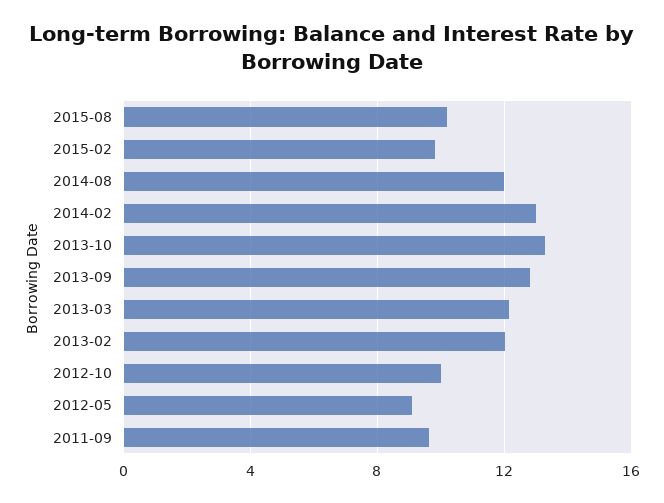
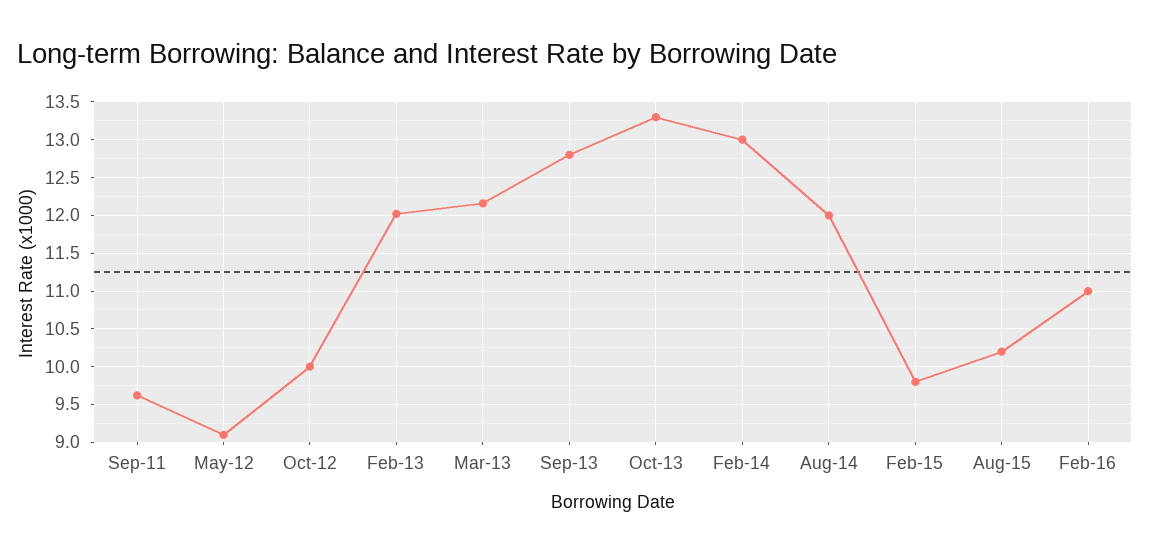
Feb-16: none -> 11

